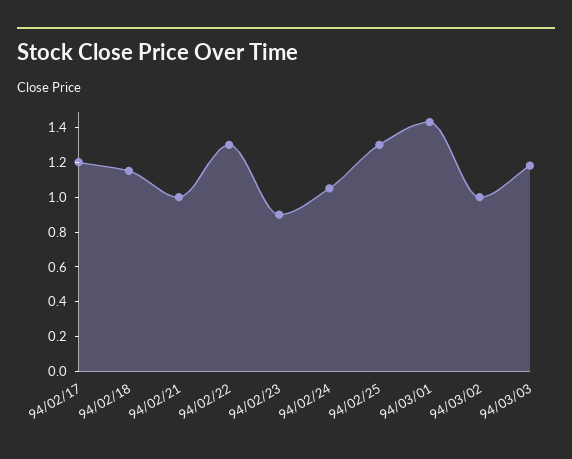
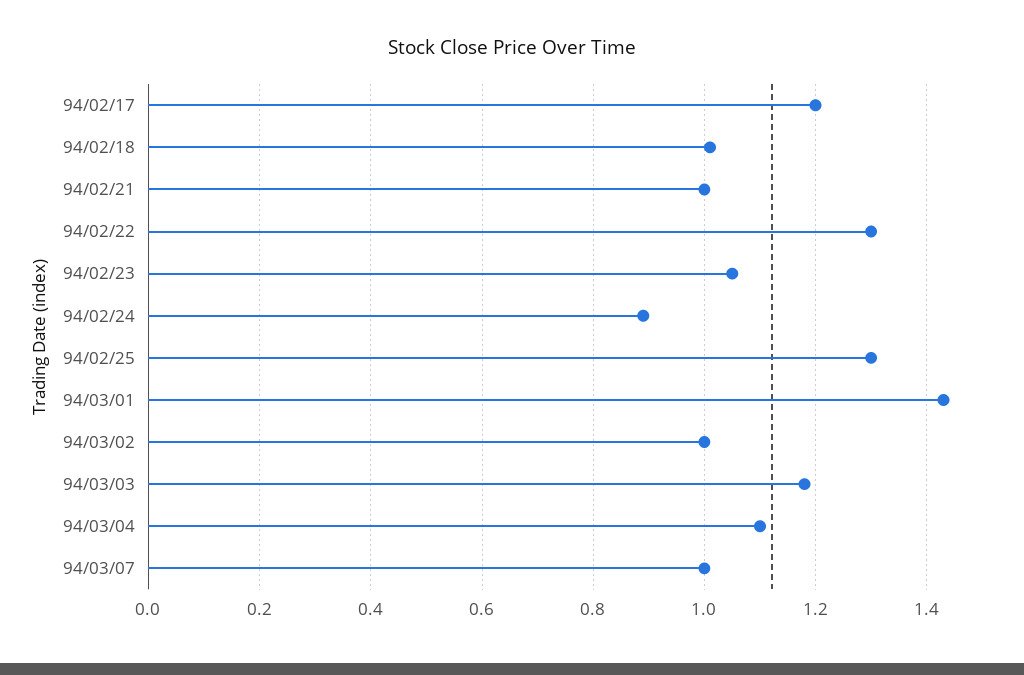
94/02/18: 1.15 -> 1
94/02/23: 0.9 -> 1.05
94/02/24: 1.05 -> 0.9
94/03/04: none -> 1.1
94/03/07: none -> 1

